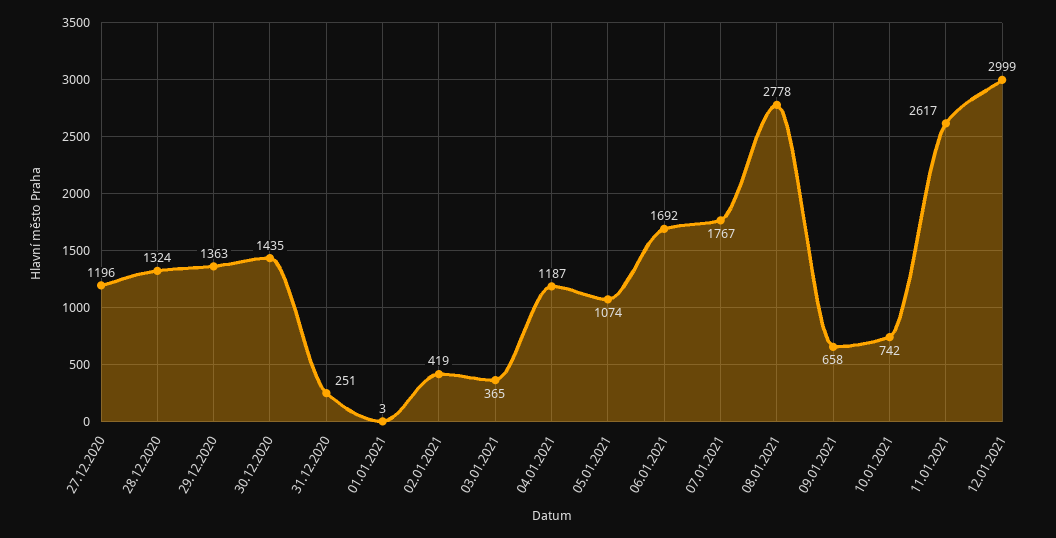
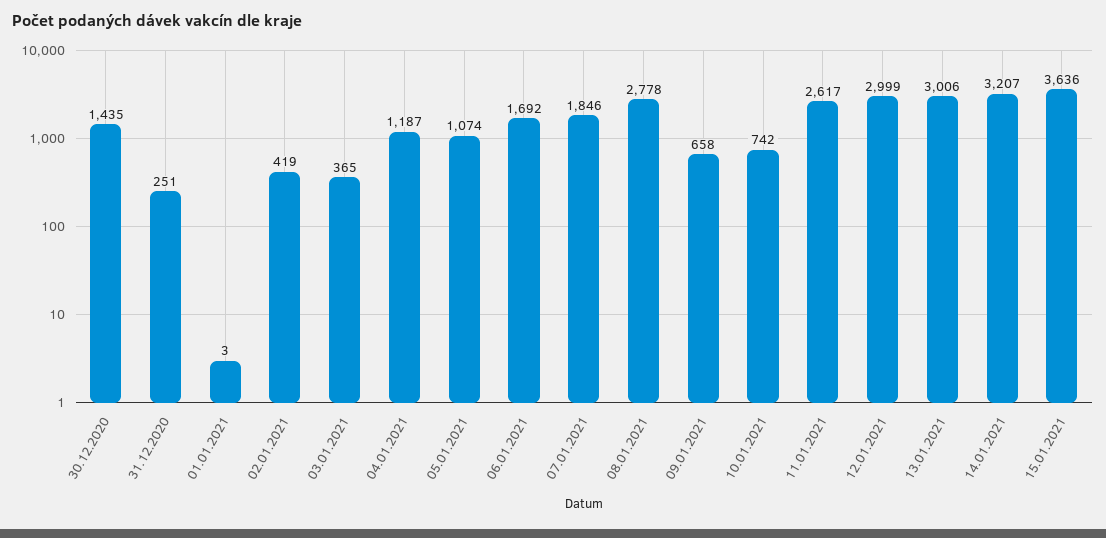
27.12.2020: 1196 -> none
28.12.2020: 1324 -> none
29.12.2020: 1363 -> none
07.01.2021: 1767 -> 1846
13.01.2021: none -> 3006
14.01.2021: none -> 3207
15.01.2021: none -> 3636

